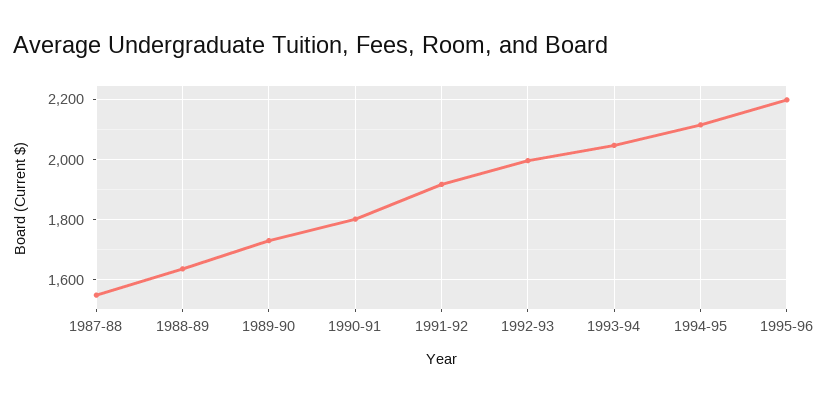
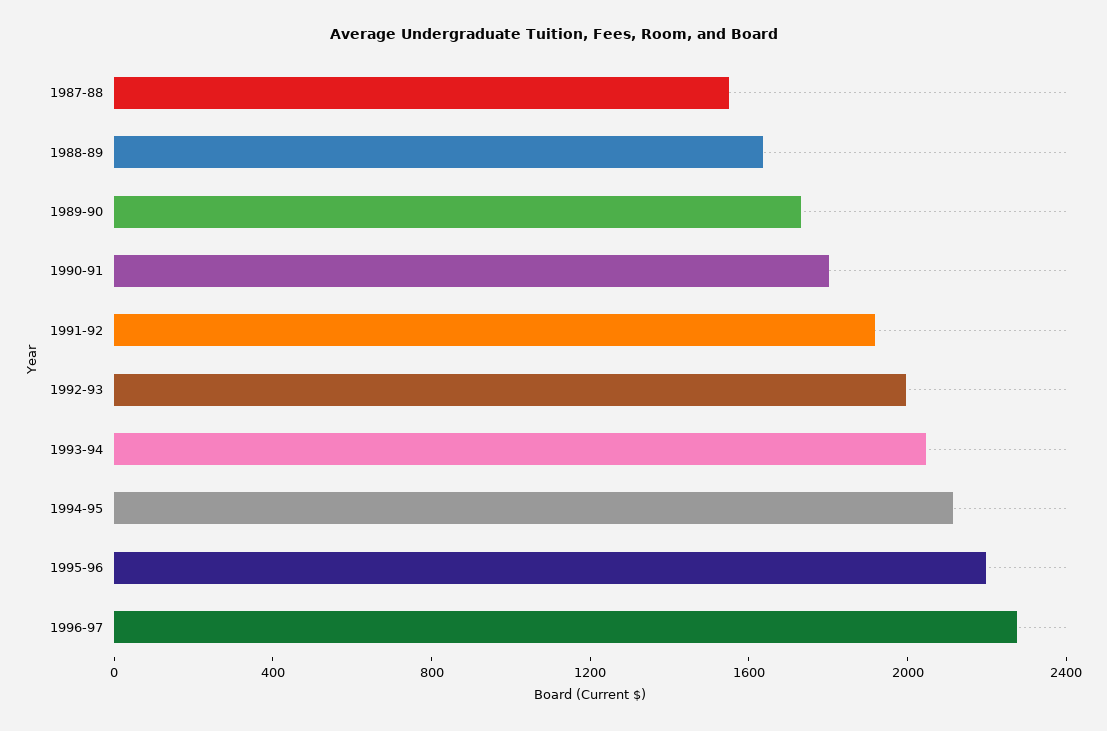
1996-97: none -> 2300

